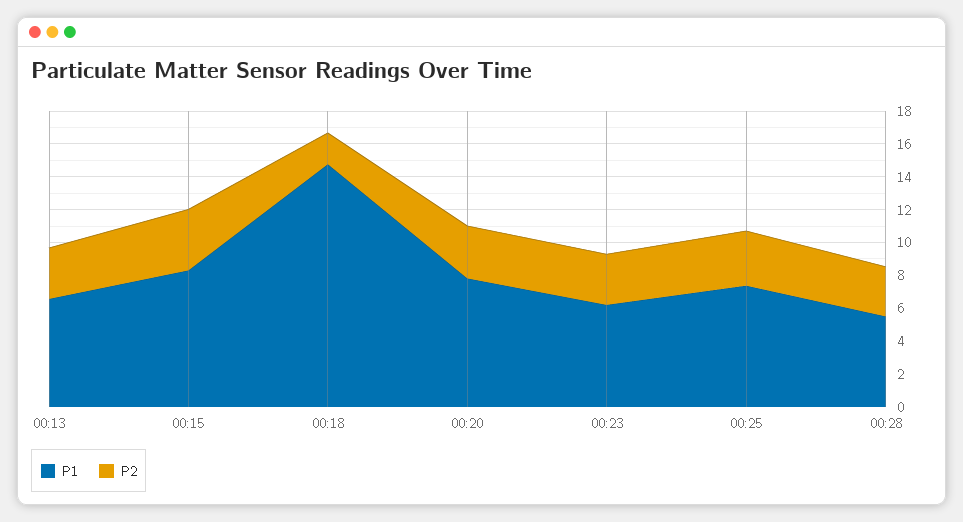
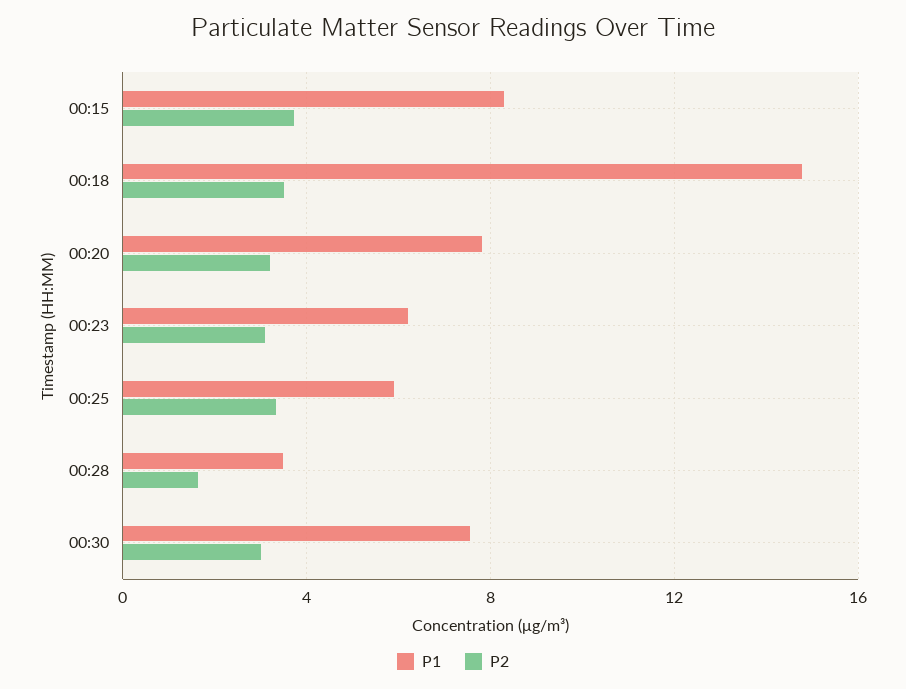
P1, 00:13: 6.5 -> none
P2, 00:13: 3 -> none
P2, 00:18: 2 -> 3.5
P1, 00:25: 7.5 -> 6
P1, 00:28: 5.5 -> 3.5
P2, 00:28: 3 -> 1.5
P1, 00:30: none -> 7.5
P2, 00:30: none -> 3

